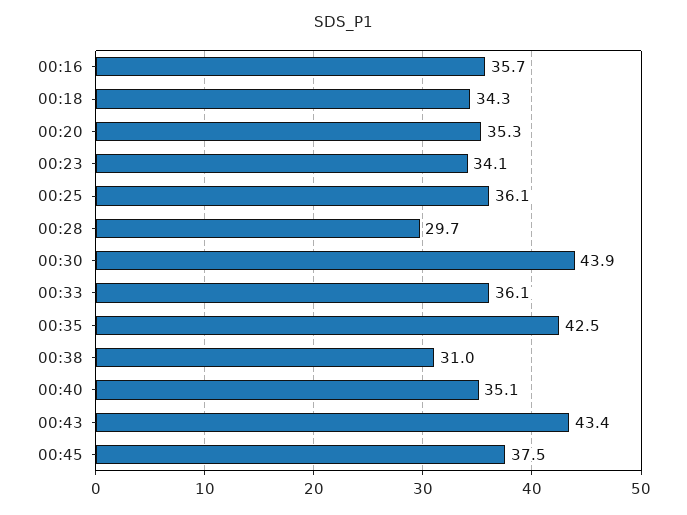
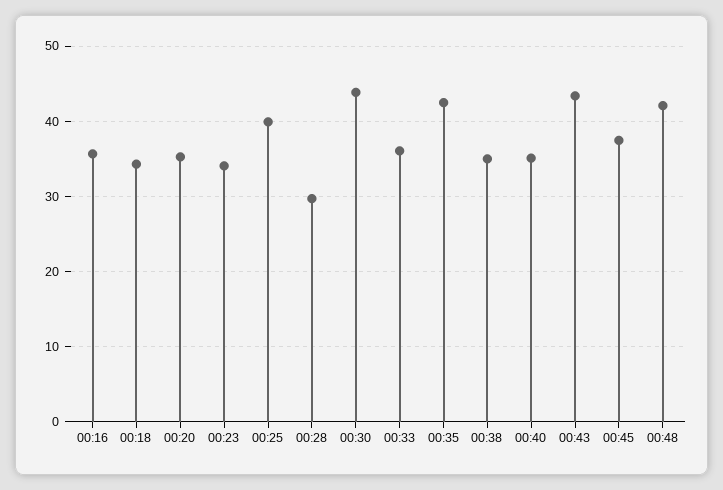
00:25: 36.1 -> 40
00:38: 31 -> 35
00:48: none -> 42

